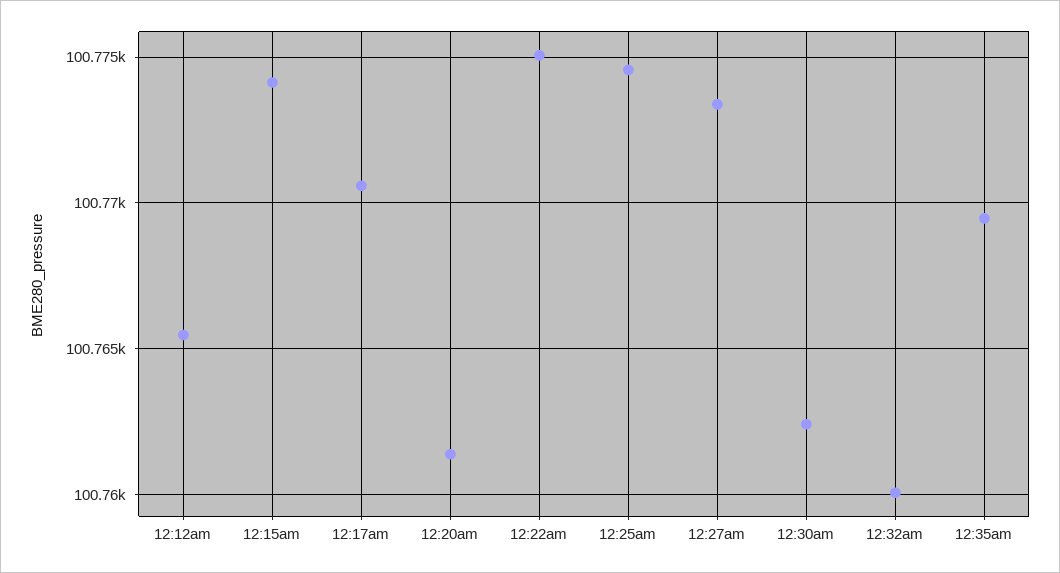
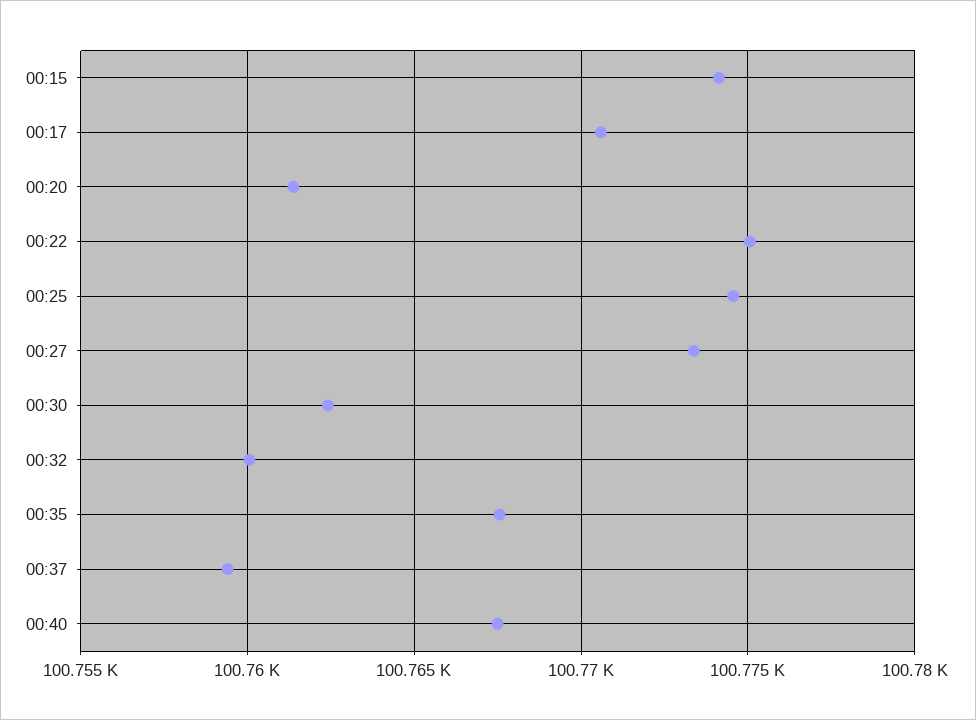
12:12am: 100765.5 -> none
12:35am: 100769.5 -> 100767.5
00:37: none -> 100759.5
00:40: none -> 100767.5

